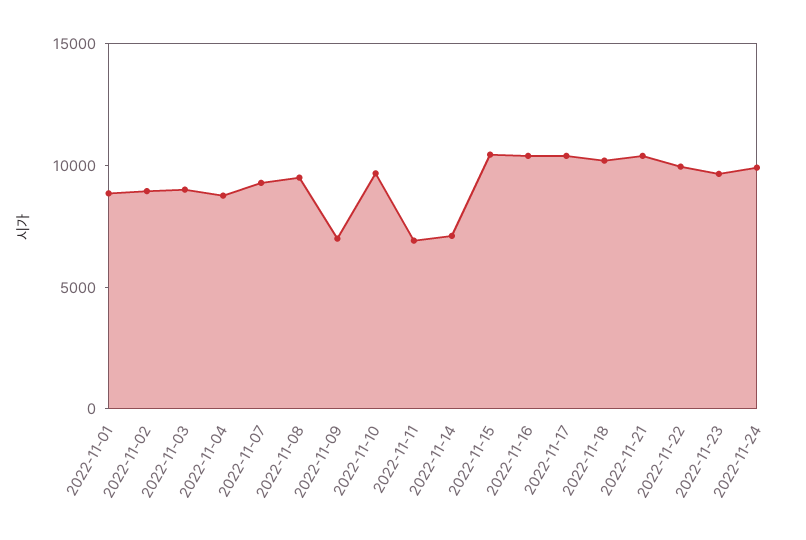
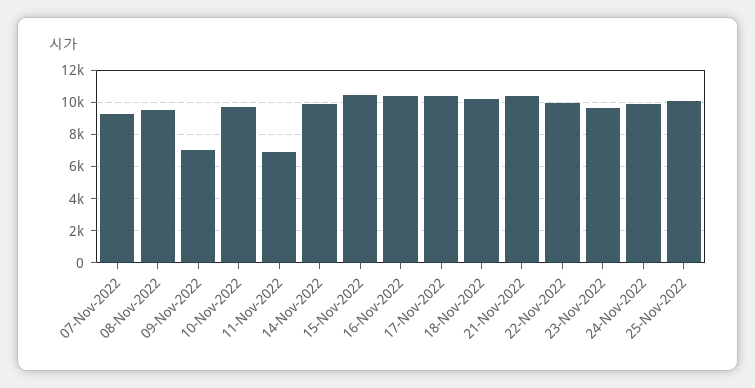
2022-11-01: 9000 -> none
2022-11-02: 9000 -> none
2022-11-03: 9000 -> none
2022-11-04: 9000 -> none
2022-11-14: 7000 -> 10000
25-Nov-2022: none -> 10000

